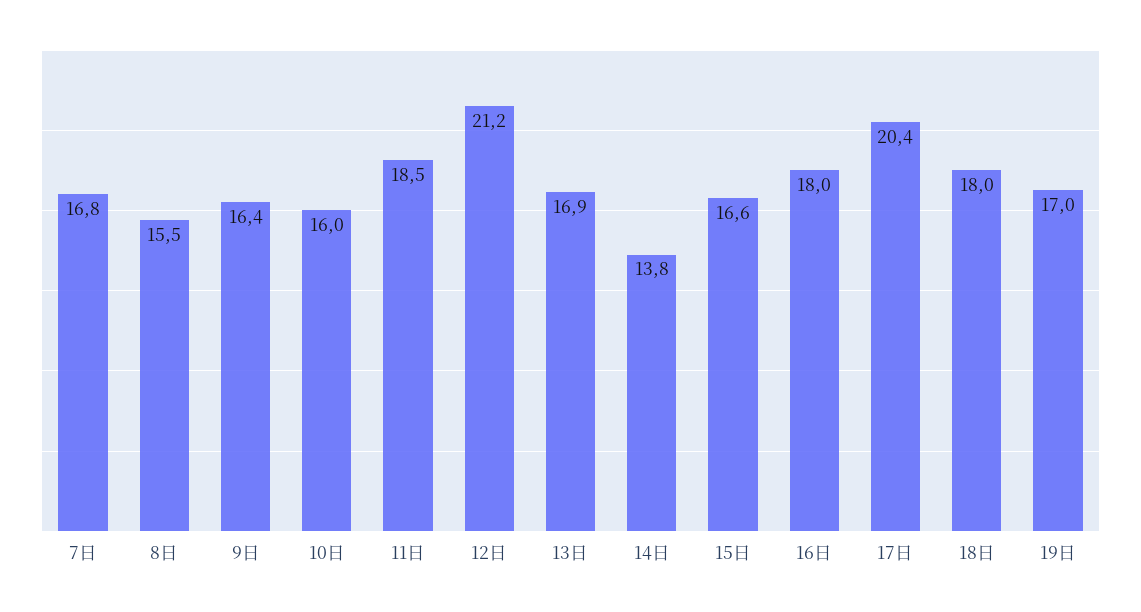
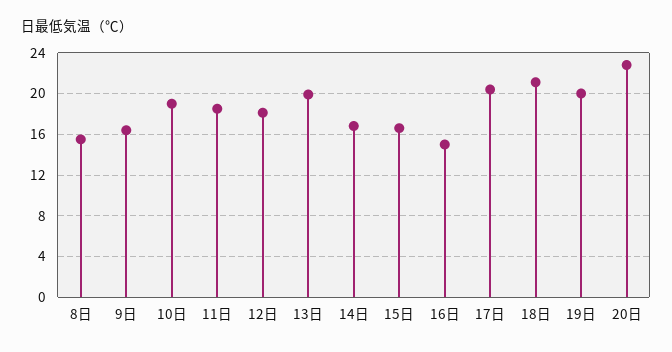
7日: 16.8 -> none
10日: 16 -> 19
12日: 21.2 -> 18
13日: 16.9 -> 20
14日: 13.8 -> 17
16日: 18 -> 15
18日: 18 -> 21
19日: 17 -> 20
20日: none -> 23

